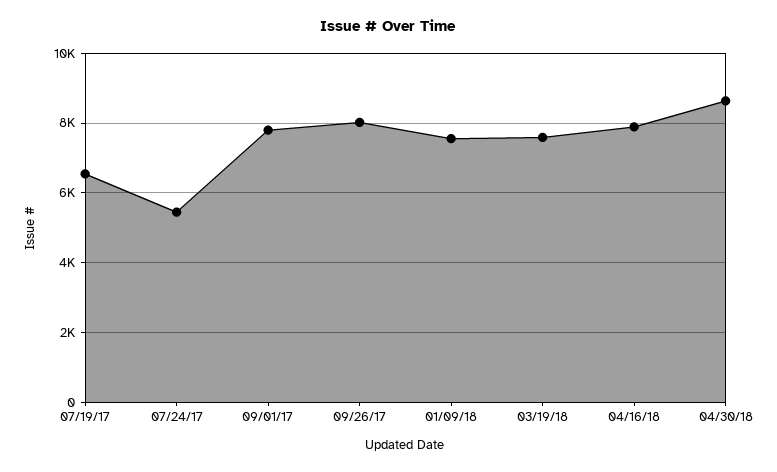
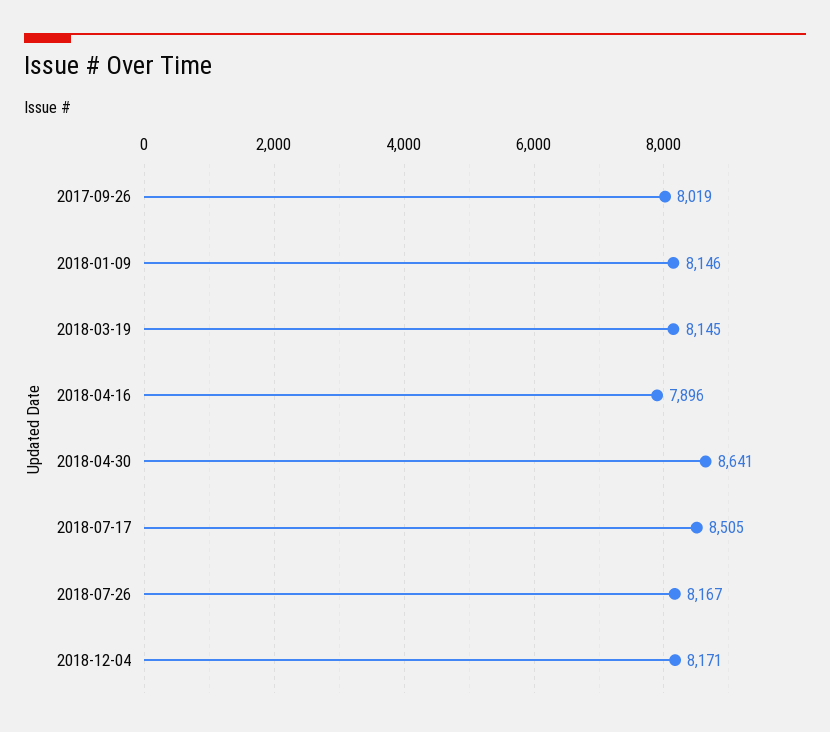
07/19/17: 6600 -> none
07/24/17: 5400 -> none
09/01/17: 7800 -> none
01/09/18: 7600 -> 8146
03/19/18: 7600 -> 8145
2018-07-17: none -> 8505
2018-07-26: none -> 8167
2018-12-04: none -> 8171

